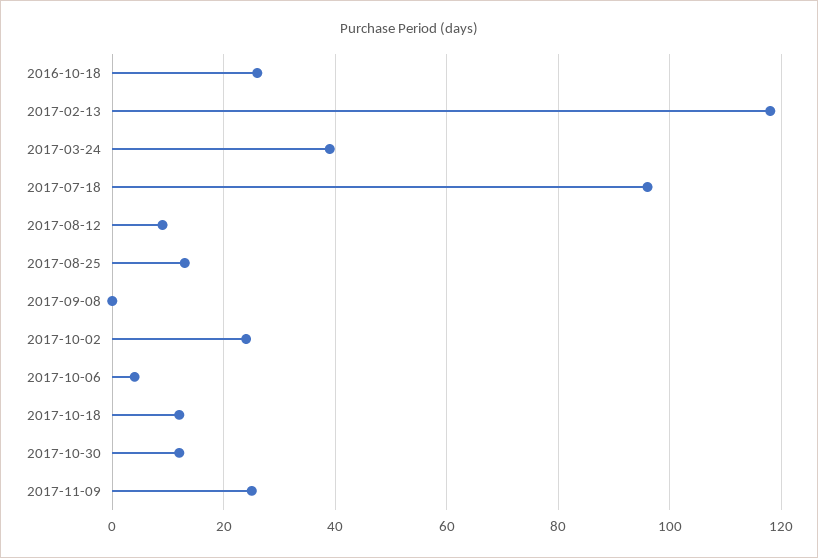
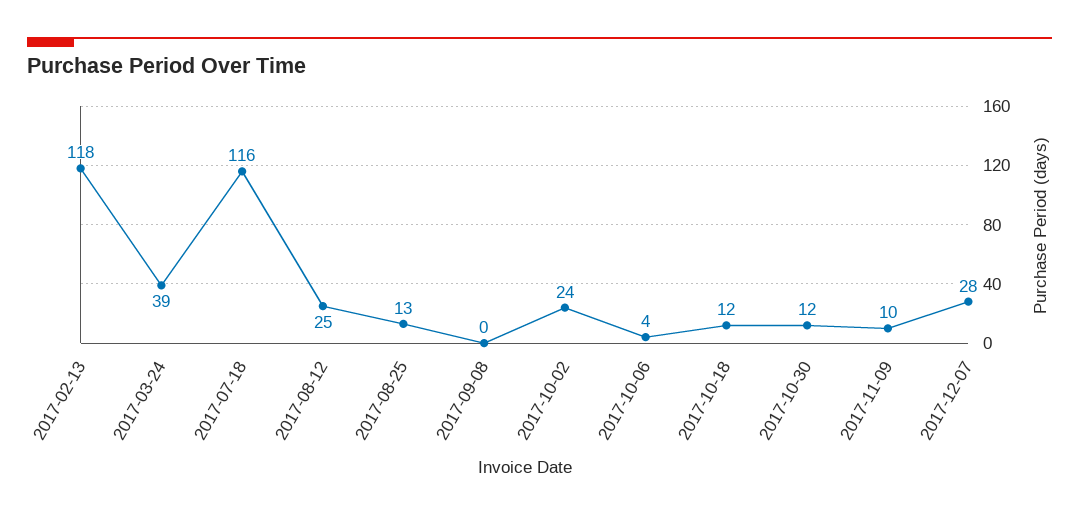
2016-10-18: 25 -> none
2017-07-18: 95 -> 116
2017-08-12: 10 -> 25
2017-11-09: 25 -> 10
2017-12-07: none -> 28

